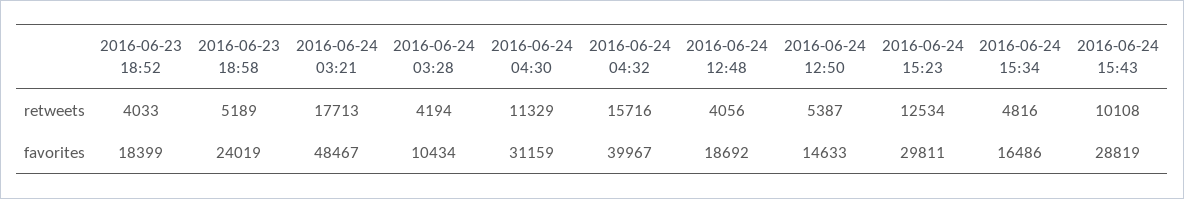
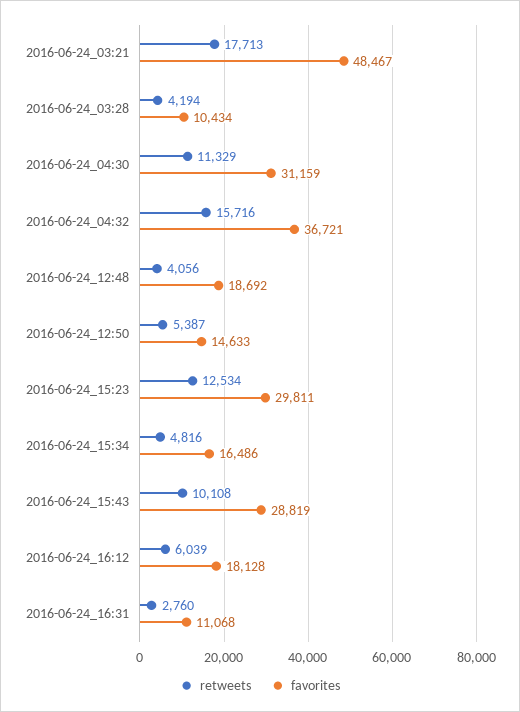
retweets, 2016-06-23 18:52: 4033 -> none
retweets, 2016-06-23 18:58: 5189 -> none
favorites, 2016-06-23 18:52: 18399 -> none
favorites, 2016-06-23 18:58: 24019 -> none
favorites, 2016-06-24 04:32: 39967 -> 36721
retweets, 2016-06-24_16:12: none -> 6039
favorites, 2016-06-24_16:12: none -> 18128
retweets, 2016-06-24_16:31: none -> 2760
favorites, 2016-06-24_16:31: none -> 11068

